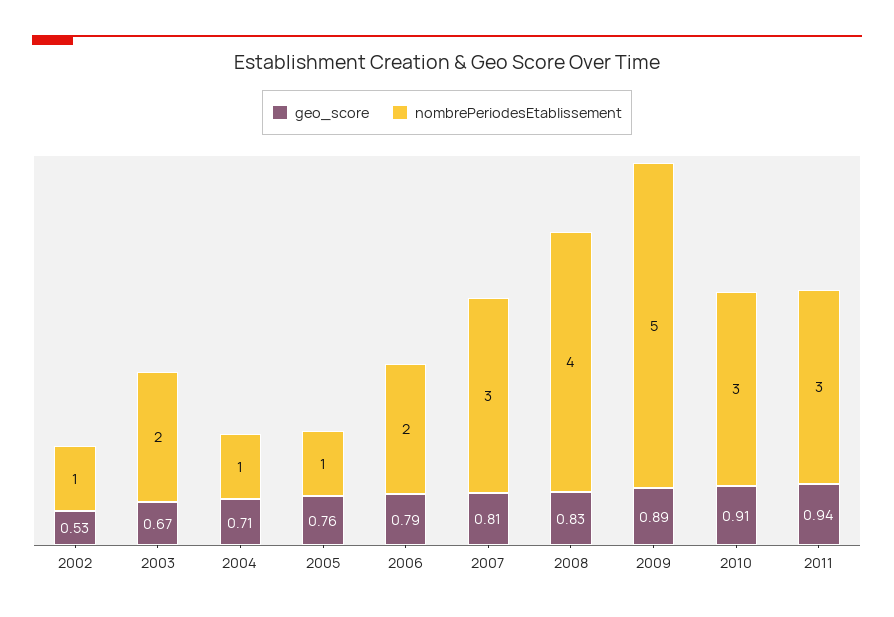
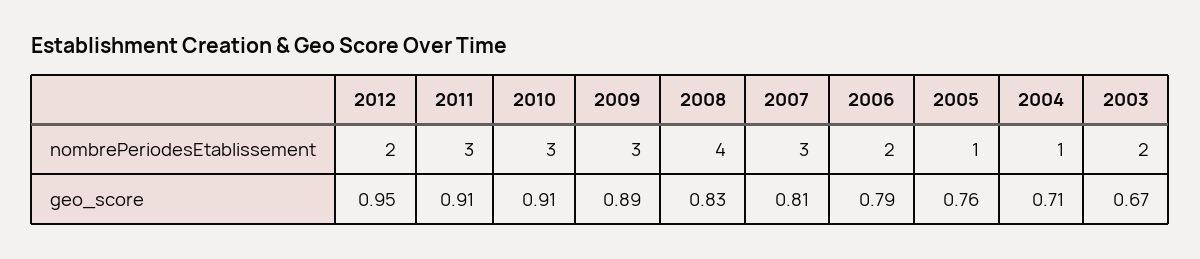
geo_score, 2002: 0.53 -> none
nombrePeriodesEtablissement, 2002: 1 -> none
nombrePeriodesEtablissement, 2009: 5 -> 3
geo_score, 2011: 0.94 -> 0.91
nombrePeriodesEtablissement, 2012: none -> 2
geo_score, 2012: none -> 0.95

